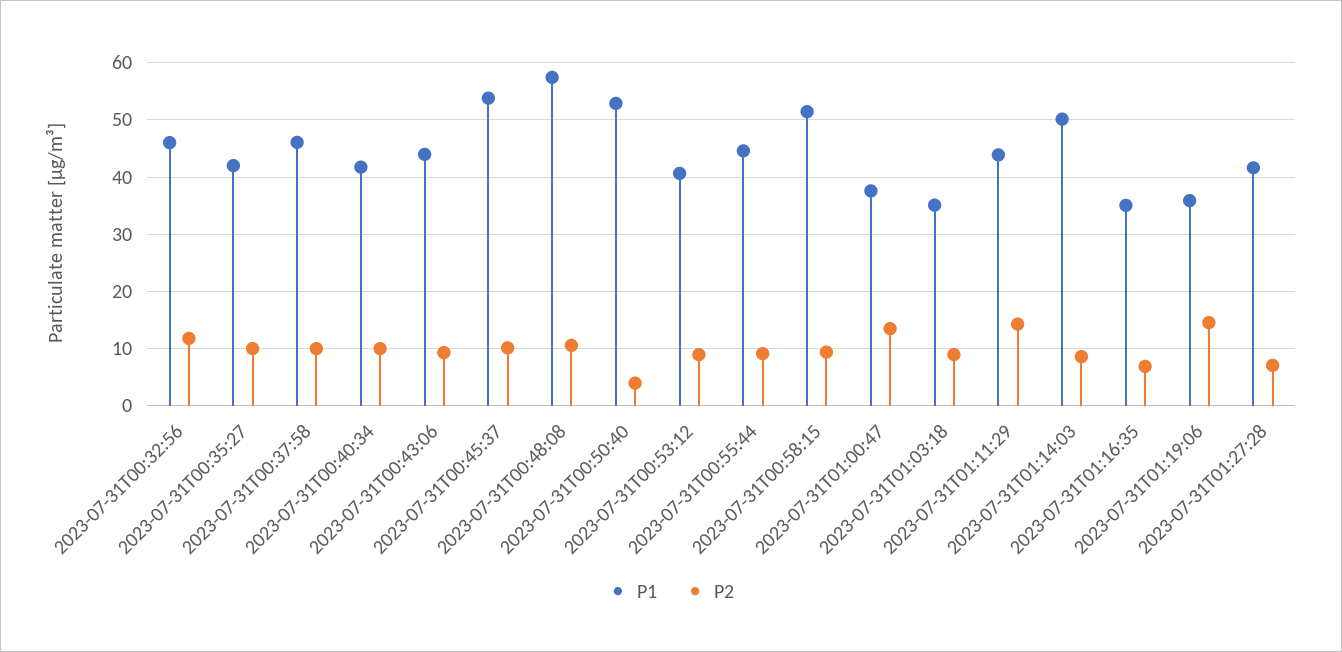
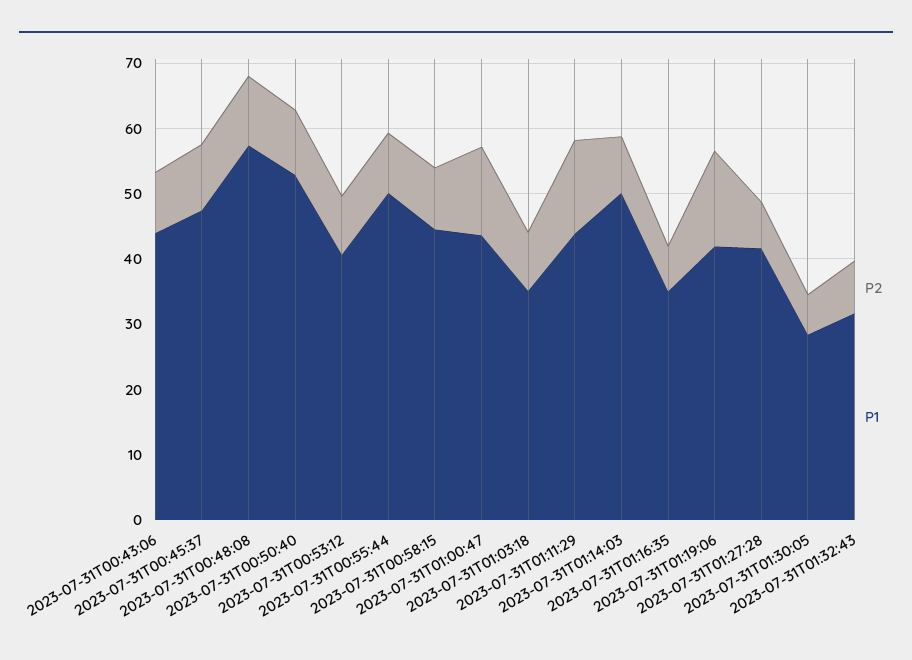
P1, 2023-07-31T00:32:56: 46 -> none
P2, 2023-07-31T00:32:56: 12 -> none
P1, 2023-07-31T00:35:27: 42 -> none
P2, 2023-07-31T00:35:27: 10 -> none
P1, 2023-07-31T00:37:58: 46 -> none
P2, 2023-07-31T00:37:58: 10 -> none
P1, 2023-07-31T00:40:34: 42 -> none
P2, 2023-07-31T00:40:34: 10 -> none
P1, 2023-07-31T00:45:37: 54 -> 48
P2, 2023-07-31T00:50:40: 4 -> 10
P1, 2023-07-31T00:55:44: 44 -> 50
P1, 2023-07-31T00:58:15: 52 -> 44
P1, 2023-07-31T01:00:47: 38 -> 44
P1, 2023-07-31T01:19:06: 36 -> 42
P2, 2023-07-31T01:30:05: none -> 6
P1, 2023-07-31T01:30:05: none -> 28
P2, 2023-07-31T01:32:43: none -> 8
P1, 2023-07-31T01:32:43: none -> 32

